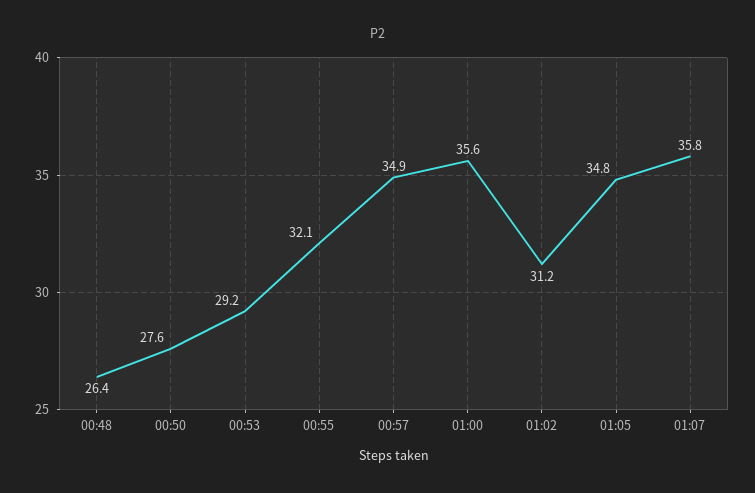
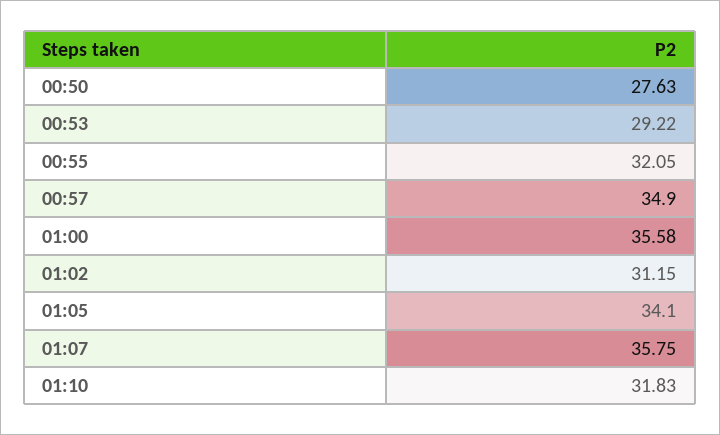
00:48: 26.4 -> none
01:05: 34.8 -> 34.1
01:10: none -> 31.83

